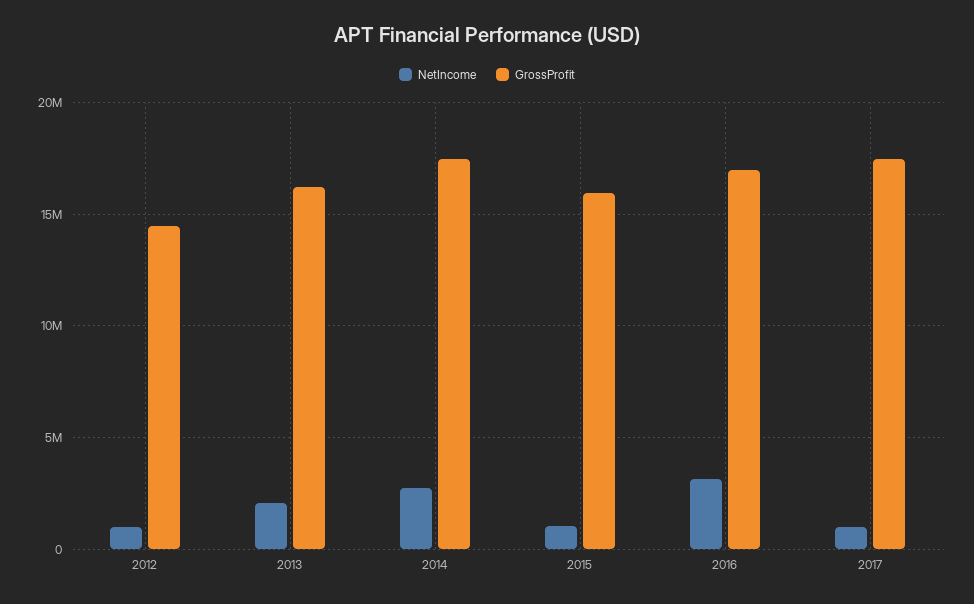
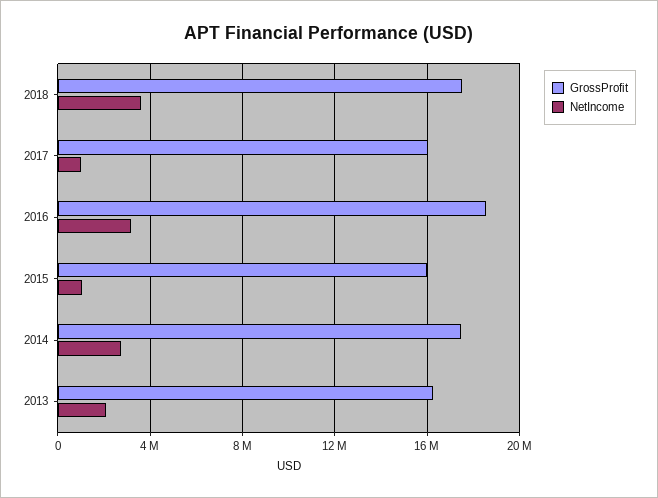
NetIncome, 2012: 1000000 -> none
GrossProfit, 2012: 14500000 -> none
GrossProfit, 2016: 17000000 -> 18500000
GrossProfit, 2017: 17500000 -> 16000000
GrossProfit, 2018: none -> 17500000
NetIncome, 2018: none -> 3500000

